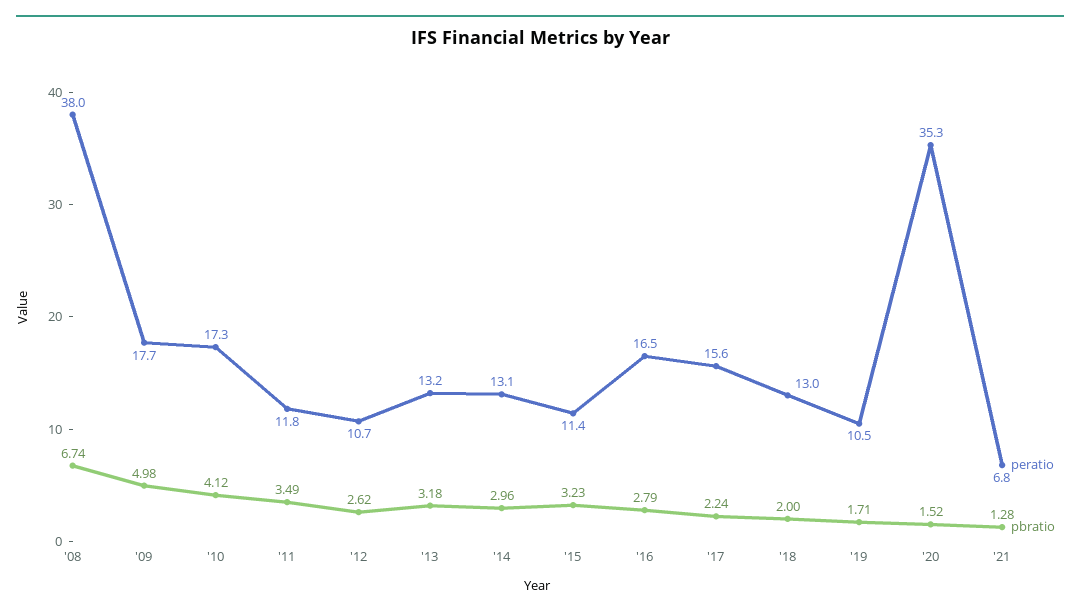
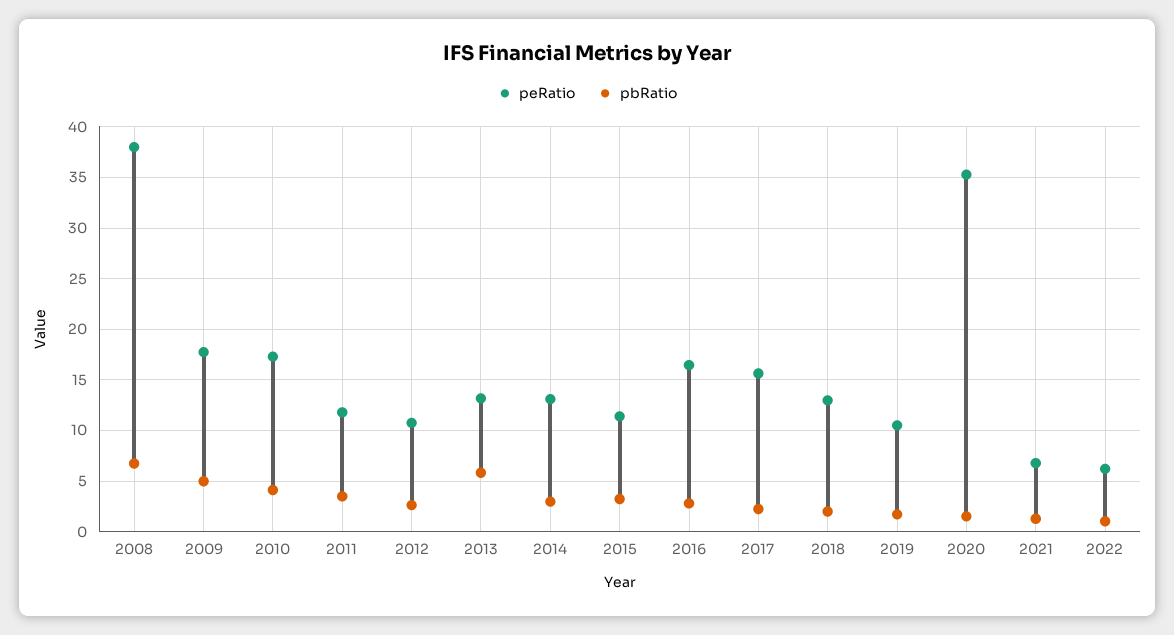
pbratio, '13: 3.18 -> 6
peratio, 2022: none -> 6
pbratio, 2022: none -> 1

